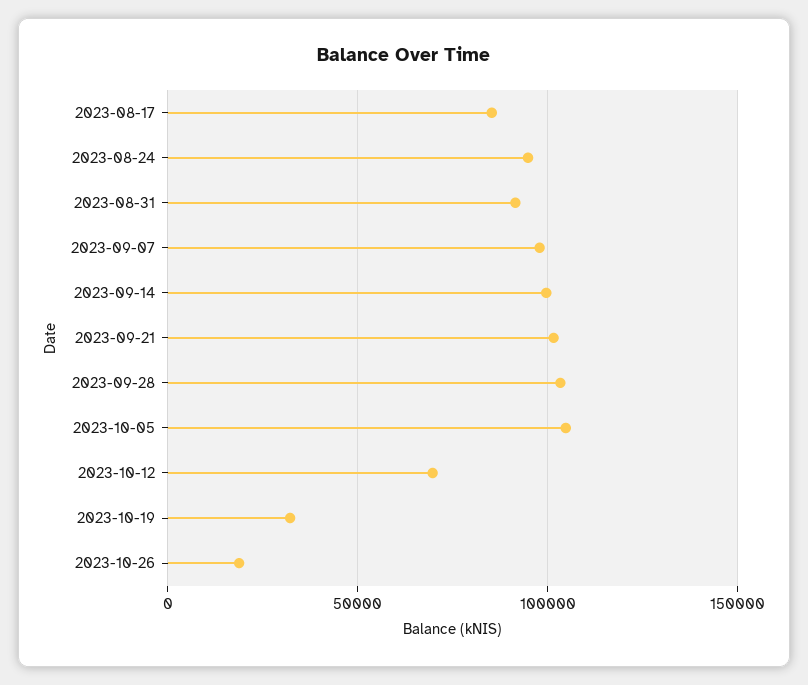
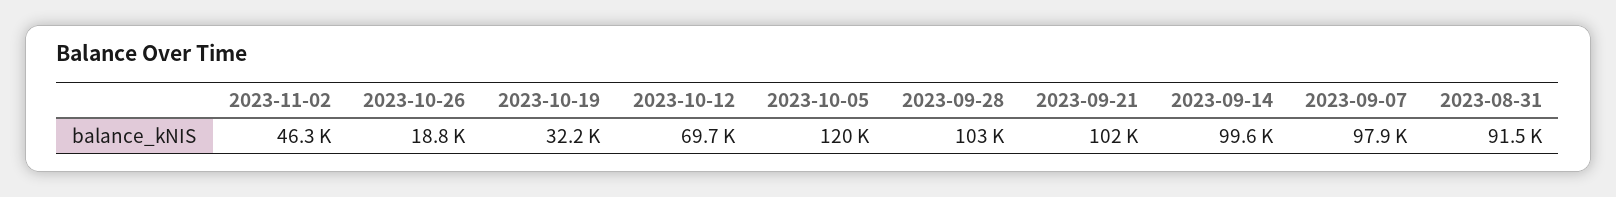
2023-08-17: 85000 -> none
2023-08-24: 95000 -> none
2023-10-05: 105000 -> 120000
2023-11-02: none -> 46300

